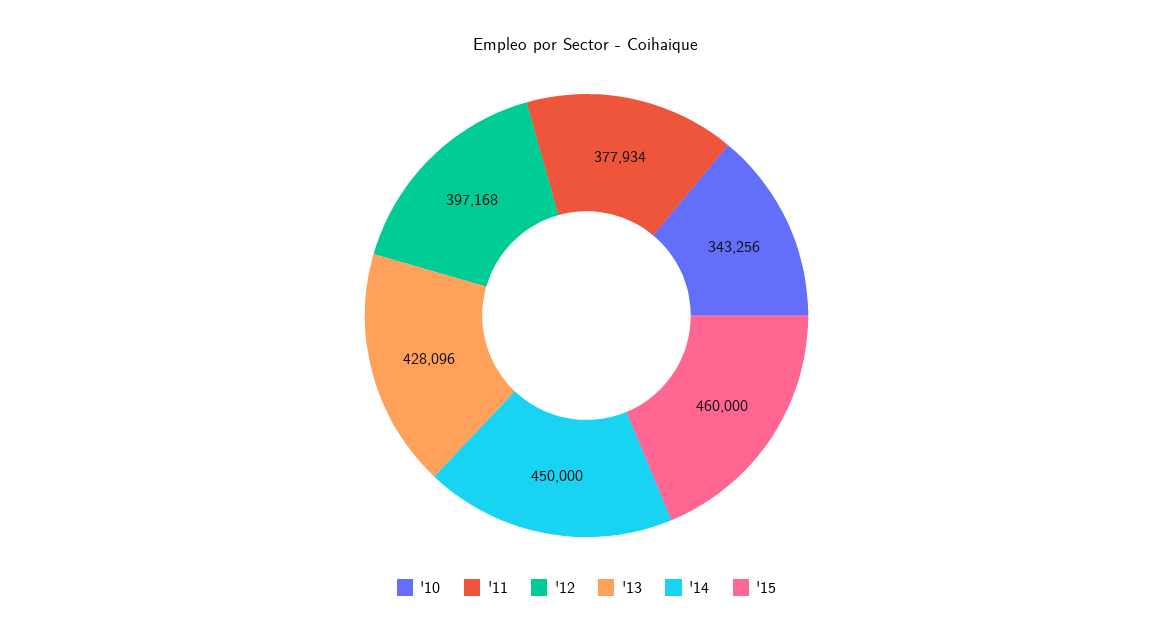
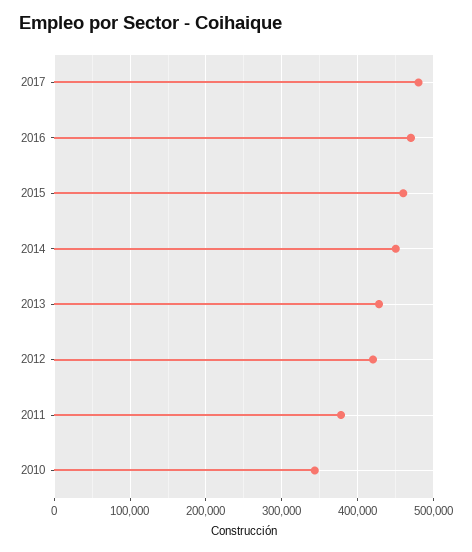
'12: 397168 -> 420000
2017: none -> 480000
2016: none -> 470000

